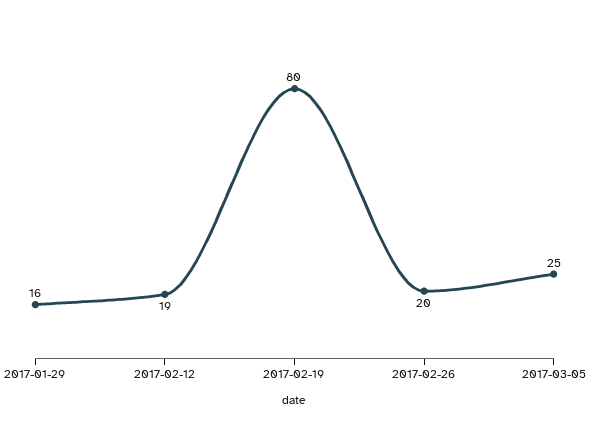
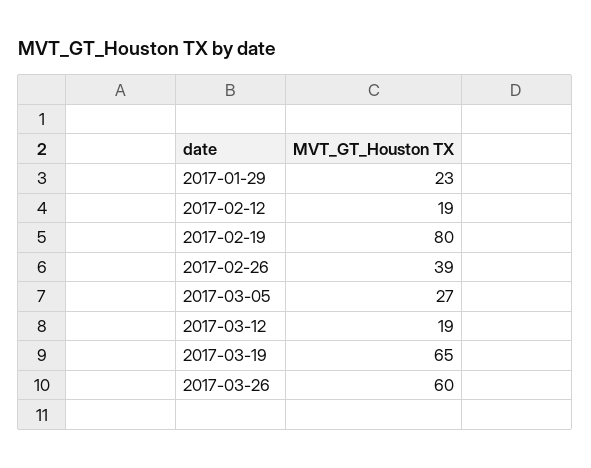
2017-01-29: 16 -> 23
2017-02-26: 20 -> 39
2017-03-05: 25 -> 27
2017-03-12: none -> 19
2017-03-19: none -> 65
2017-03-26: none -> 60

